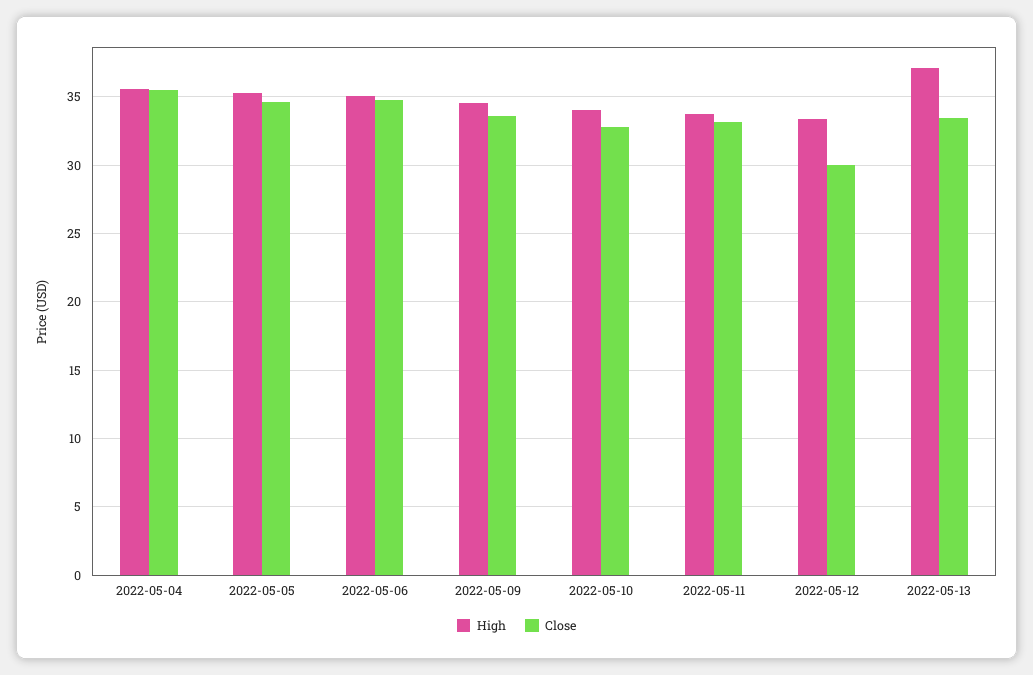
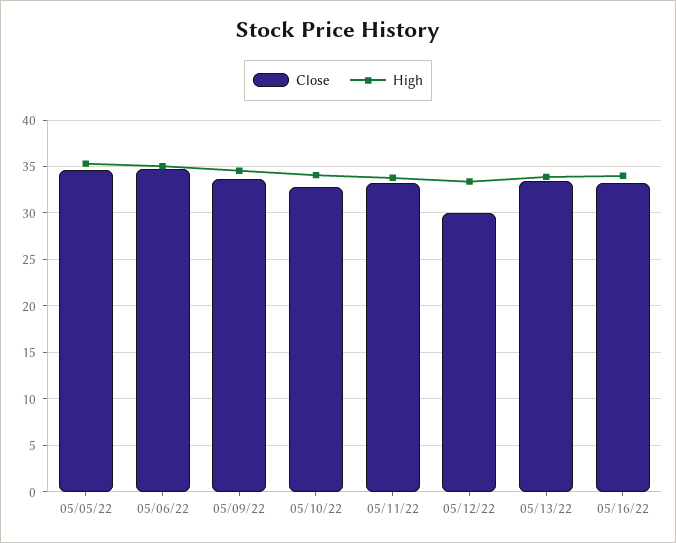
High, 2022-05-04: 35.5 -> none
Close, 2022-05-04: 35.5 -> none
High, 2022-05-13: 37 -> 34
Close, 05/16/22: none -> 33
High, 05/16/22: none -> 34

